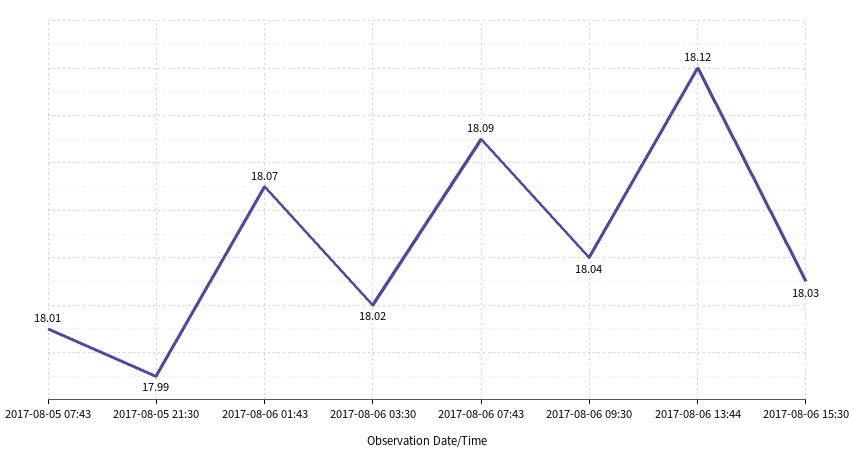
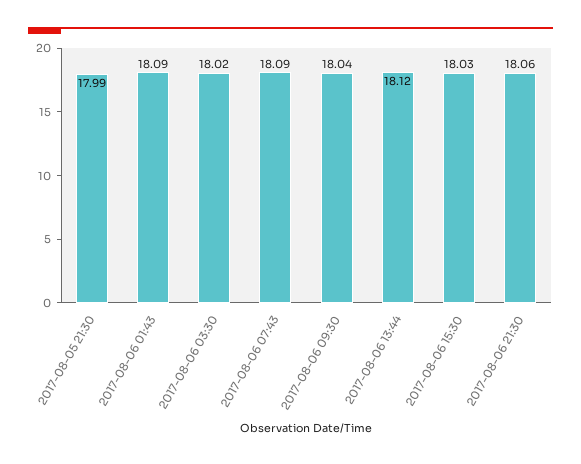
2017-08-05 07:43: 18.01 -> none
2017-08-06 01:43: 18.07 -> 18.09
2017-08-06 21:30: none -> 18.06

